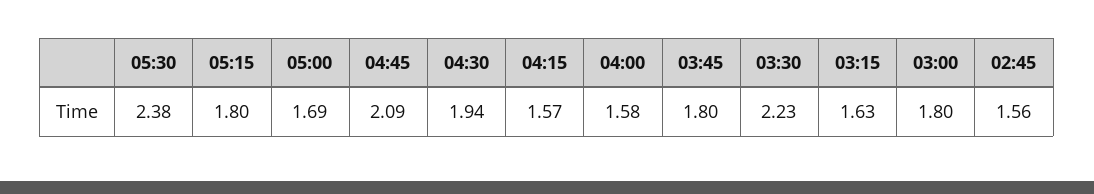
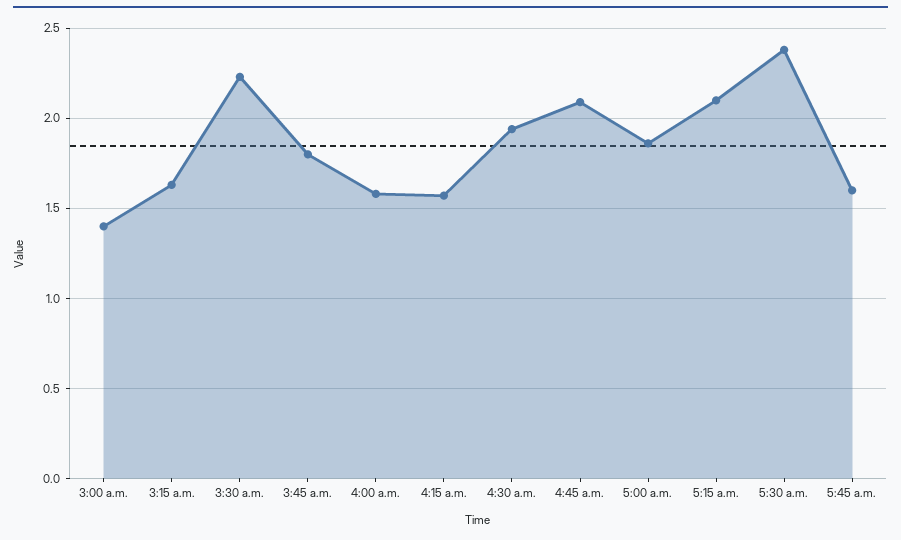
05:15: 1.8 -> 2.1
05:00: 1.69 -> 1.85
03:00: 1.8 -> 1.4
02:45: 1.56 -> none
5:45 a.m.: none -> 1.6

